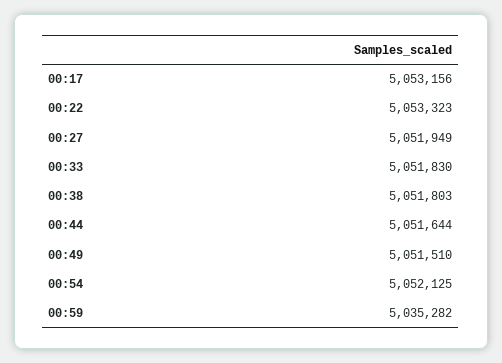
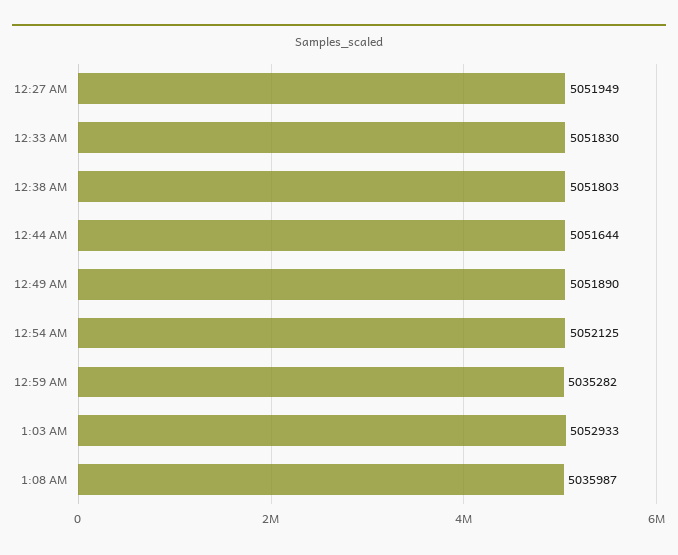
00:17: 5053156 -> none
00:22: 5053323 -> none
00:49: 5051510 -> 5051890
1:03 AM: none -> 5052933
1:08 AM: none -> 5035987

